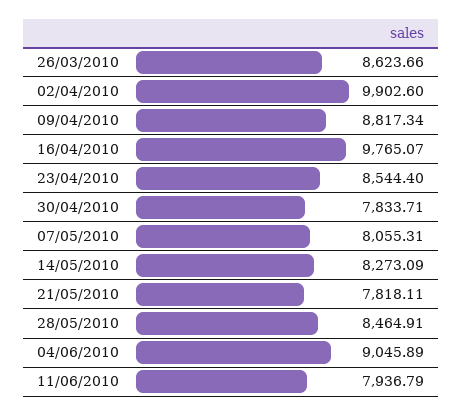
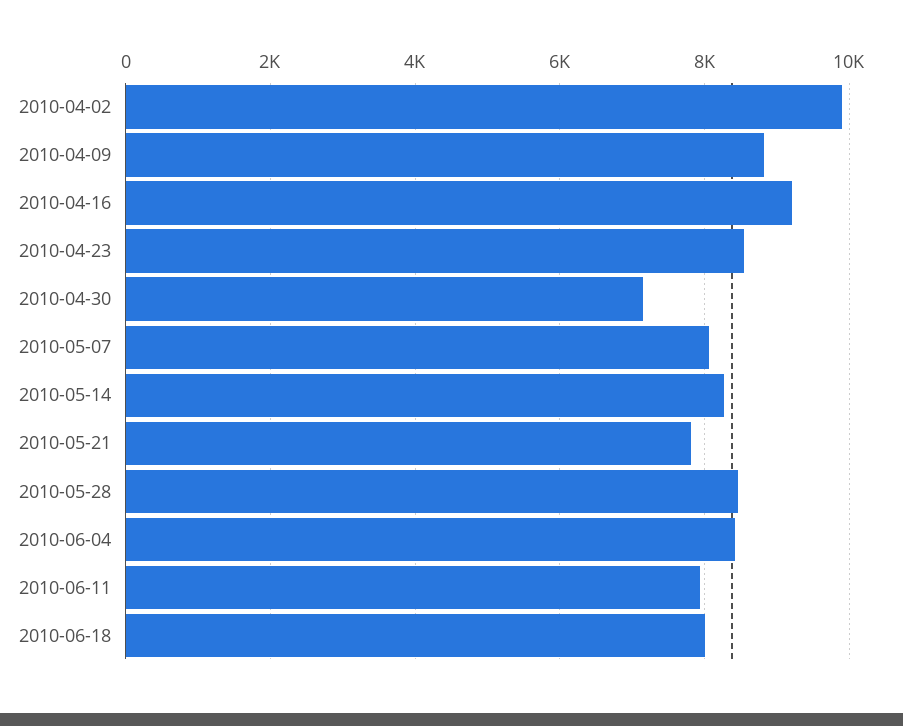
26/03/2010: 8623.66 -> none
16/04/2010: 9765.07 -> 9200
30/04/2010: 7833.71 -> 7200
04/06/2010: 9045.89 -> 8400
2010-06-18: none -> 8000

